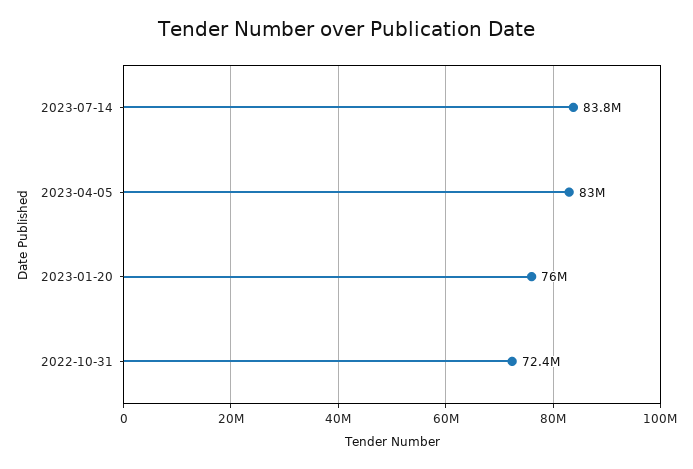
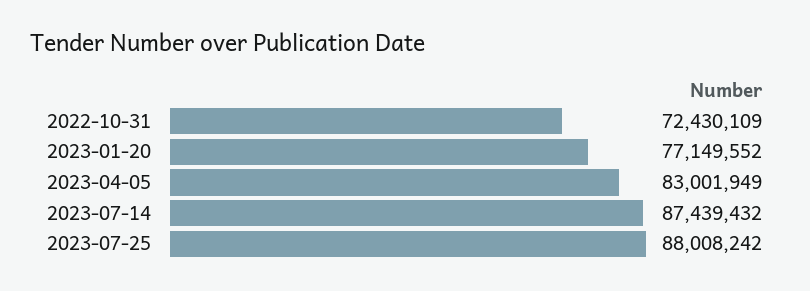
2023-07-14: 83800000 -> 87439432
2023-01-20: 76000000 -> 77149552
2023-07-25: none -> 88008242

